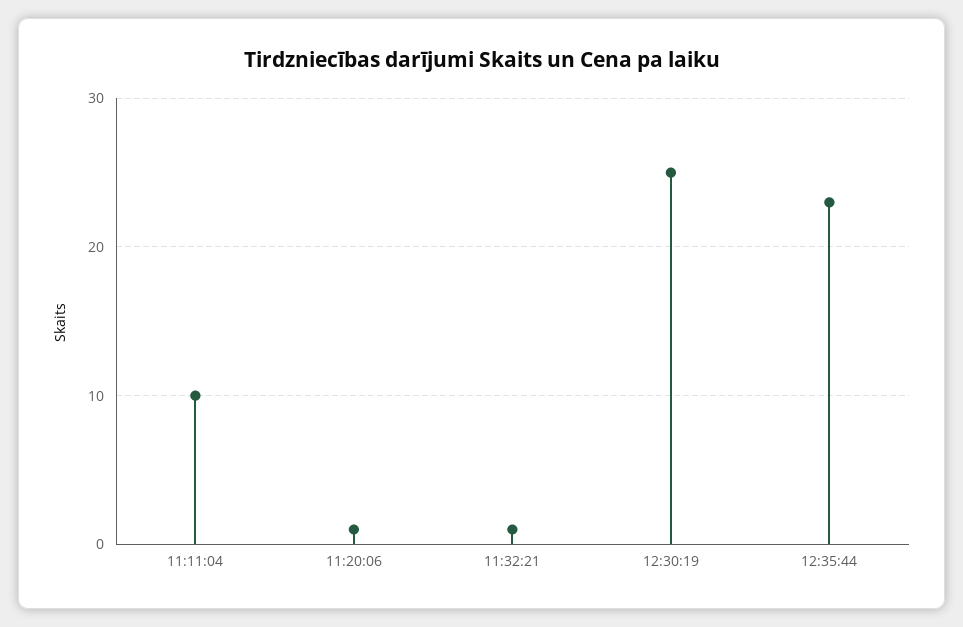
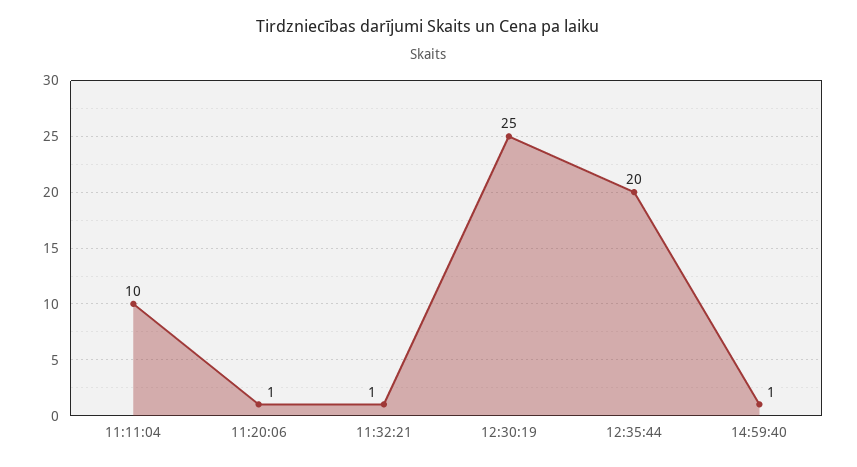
12:35:44: 23 -> 20
14:59:40: none -> 1

